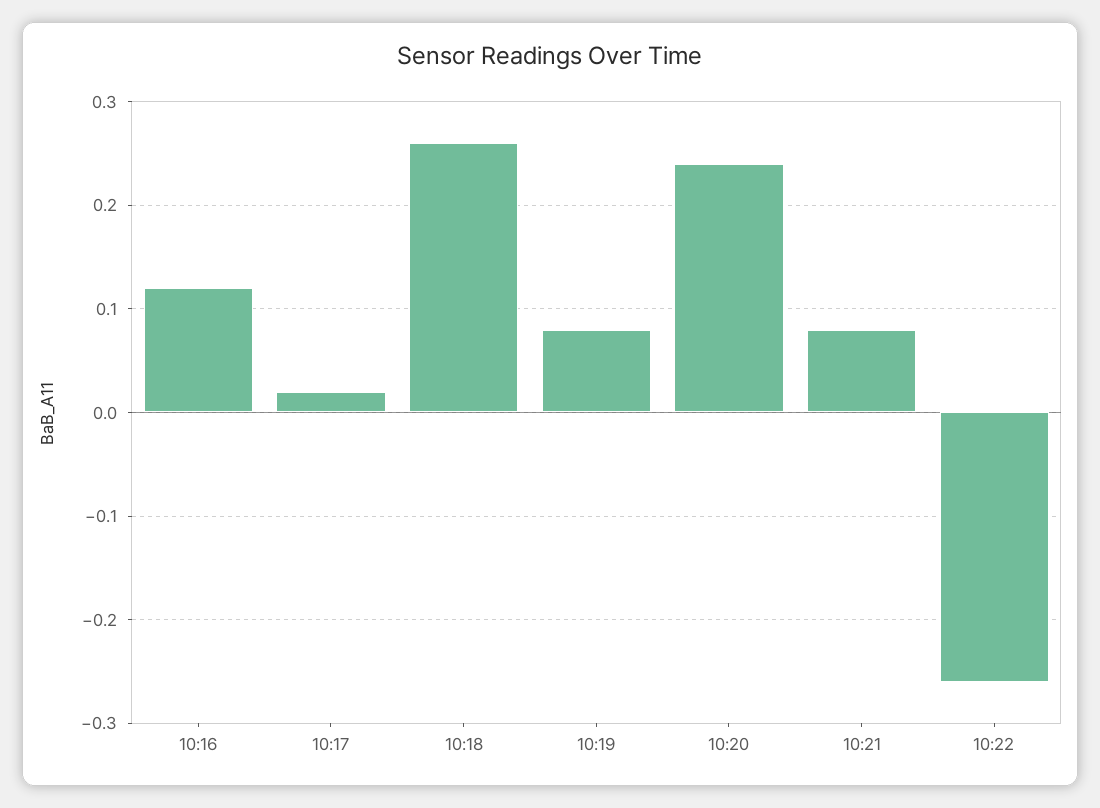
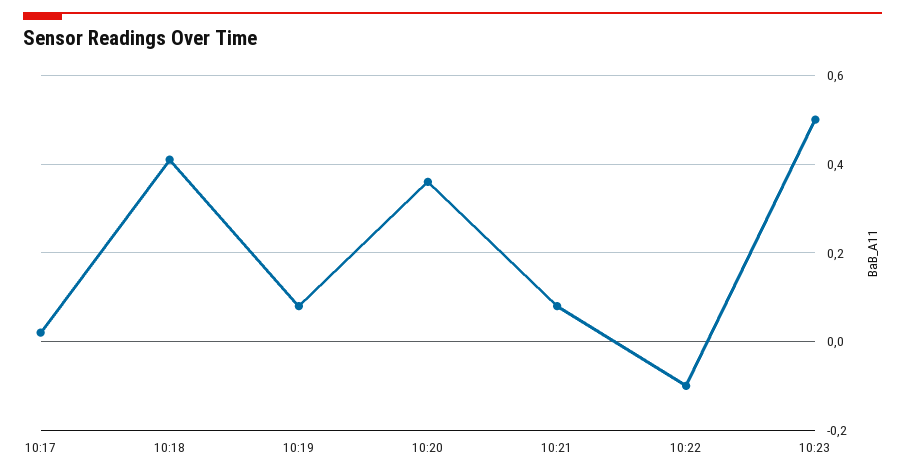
10:16: 0.12 -> none
10:18: 0.26 -> 0.4
10:20: 0.24 -> 0.35
10:22: -0.26 -> -0.1
10:23: none -> 0.5

